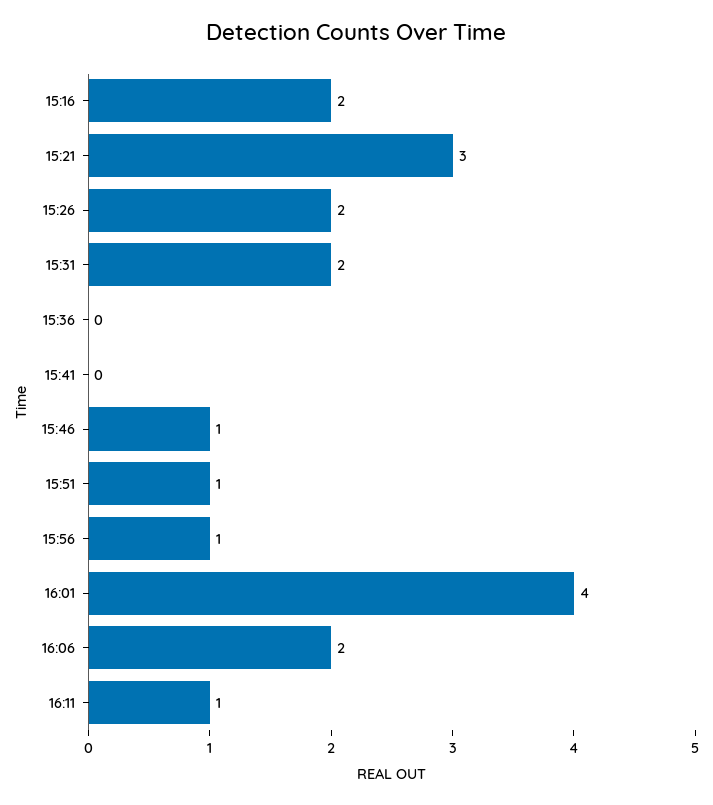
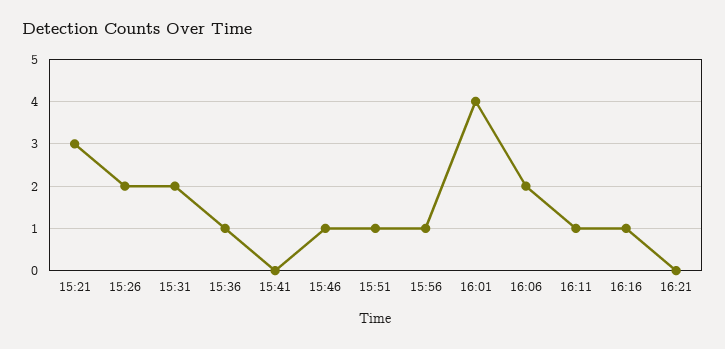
15:16: 2 -> none
15:36: 0 -> 1
16:16: none -> 1
16:21: none -> 0

